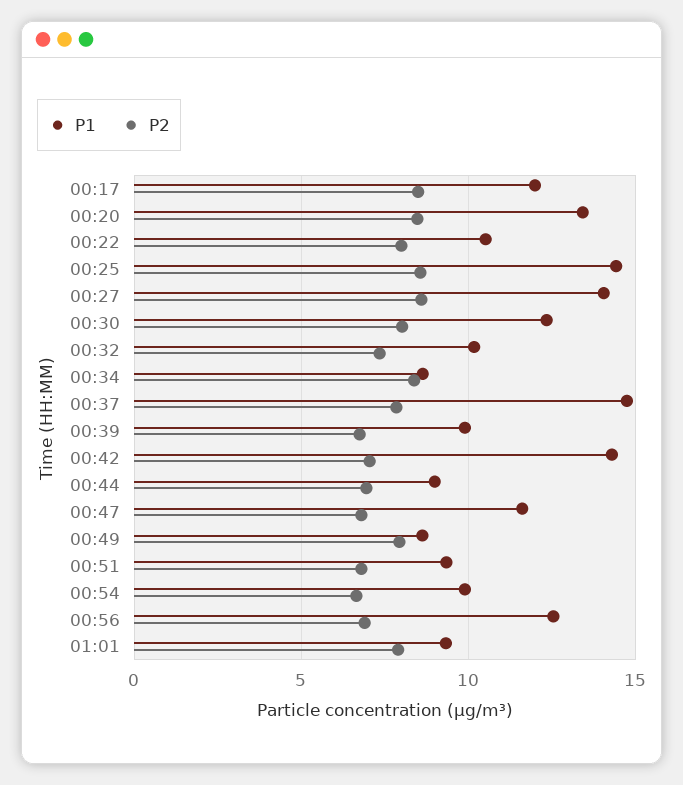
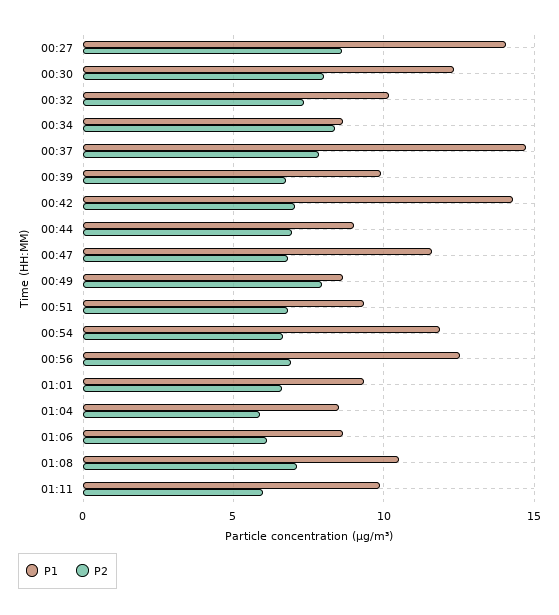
P1, 00:17: 12 -> none
P2, 00:17: 8.5 -> none
P1, 00:20: 13.5 -> none
P2, 00:20: 8.5 -> none
P1, 00:22: 10.5 -> none
P2, 00:22: 8 -> none
P1, 00:25: 14.5 -> none
P2, 00:25: 8.5 -> none
P1, 00:54: 10 -> 12
P2, 01:01: 8 -> 6.5
P1, 01:04: none -> 8.5
P2, 01:04: none -> 6
P1, 01:06: none -> 8.5
P2, 01:06: none -> 6
P1, 01:08: none -> 10.5
P2, 01:08: none -> 7
P1, 01:11: none -> 10
P2, 01:11: none -> 6

